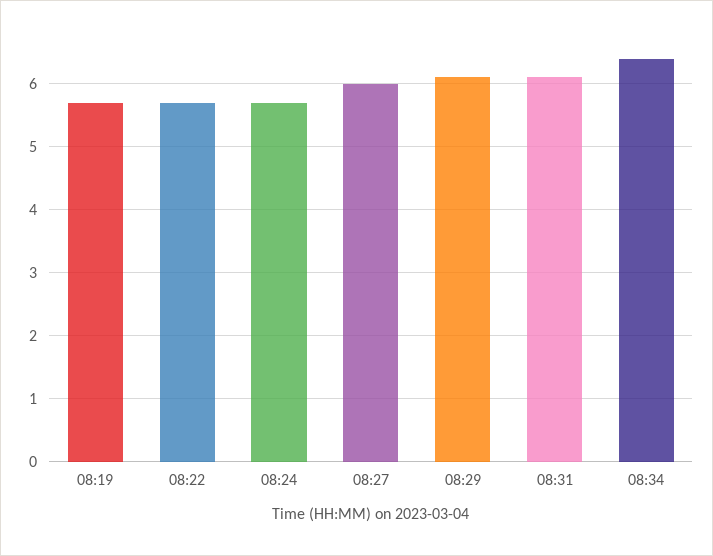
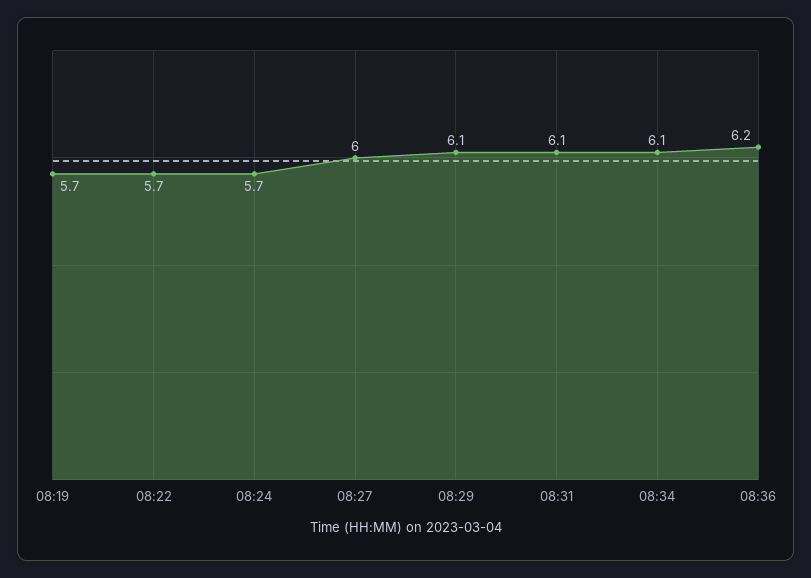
08:34: 6.4 -> 6.1
08:36: none -> 6.2

